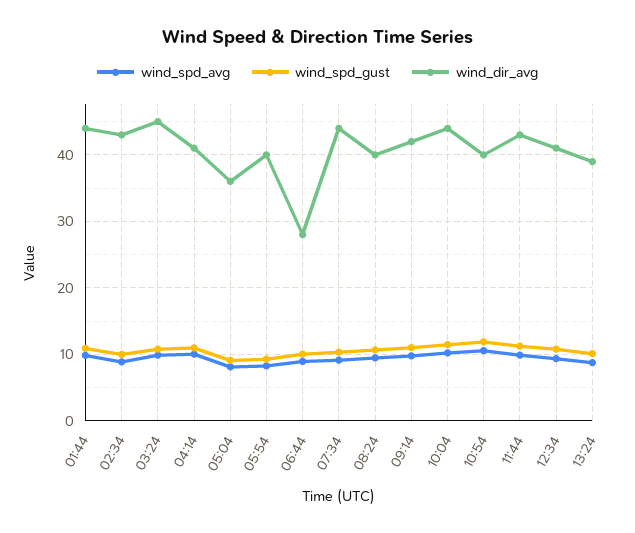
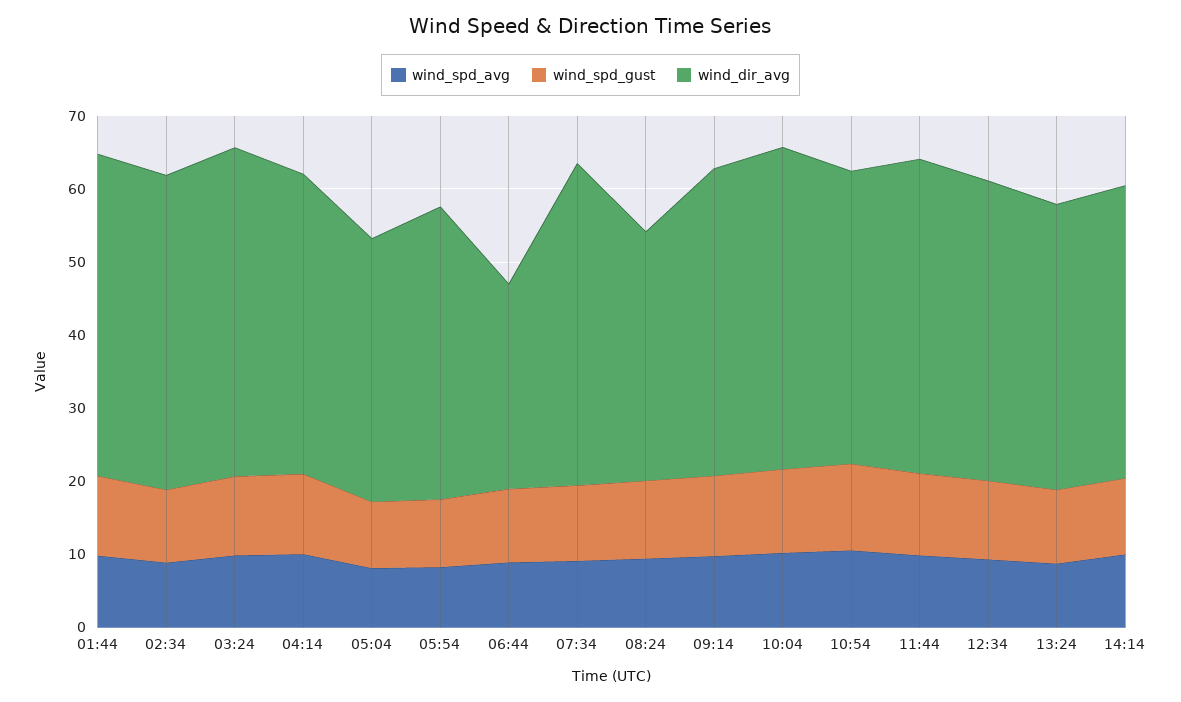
wind_dir_avg, 08:24: 40 -> 34
wind_spd_avg, 14:14: none -> 10
wind_spd_gust, 14:14: none -> 10
wind_dir_avg, 14:14: none -> 40

